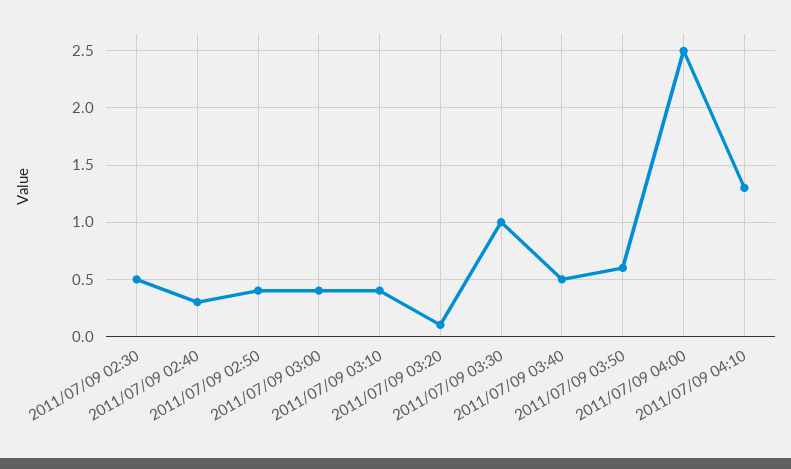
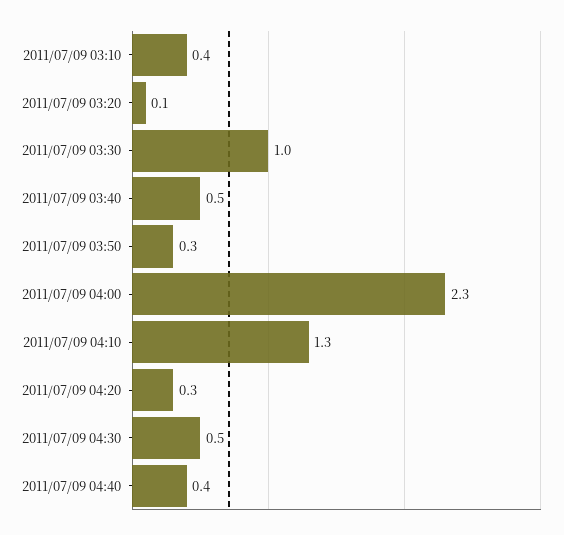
2011/07/09 02:30: 0.5 -> none
2011/07/09 02:40: 0.3 -> none
2011/07/09 02:50: 0.4 -> none
2011/07/09 03:00: 0.4 -> none
2011/07/09 03:50: 0.6 -> 0.3
2011/07/09 04:00: 2.5 -> 2.3
2011/07/09 04:20: none -> 0.3
2011/07/09 04:30: none -> 0.5
2011/07/09 04:40: none -> 0.4

